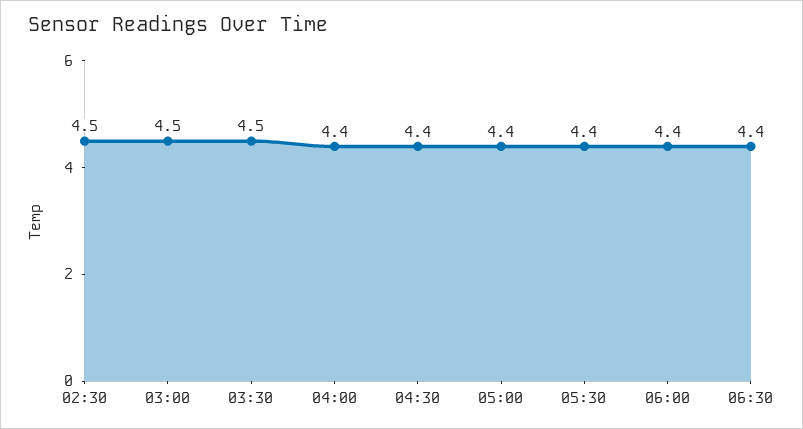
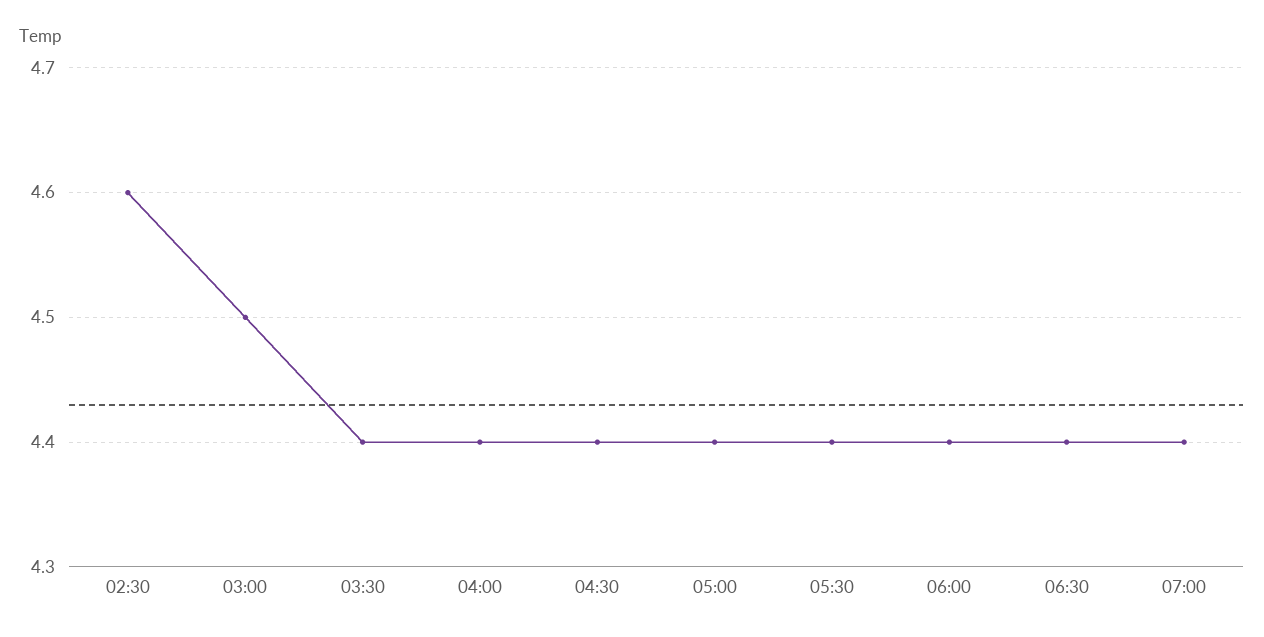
02:30: 4.5 -> 4.6
03:30: 4.5 -> 4.4
07:00: none -> 4.4

